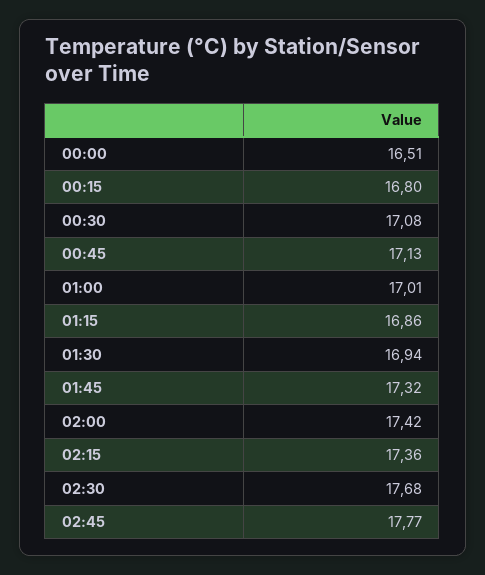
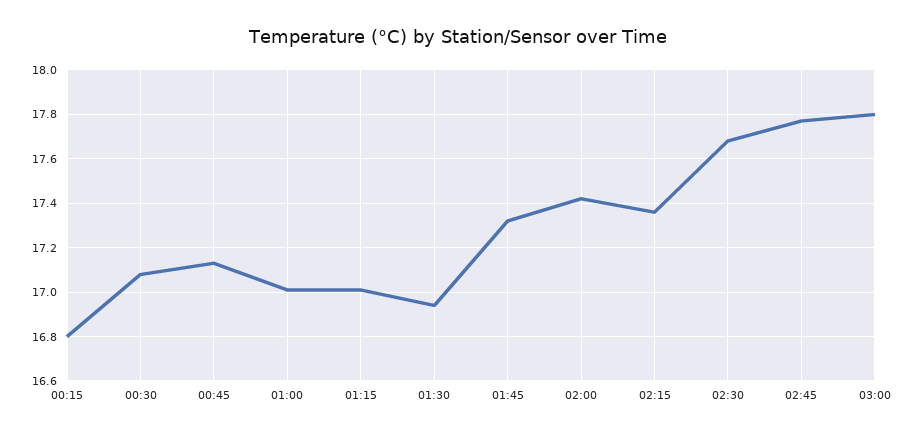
00:00: 16.51 -> none
01:15: 16.86 -> 17
03:00: none -> 17.8

